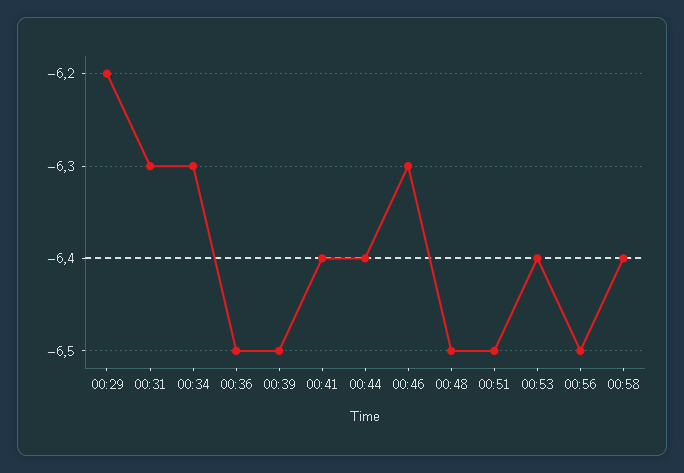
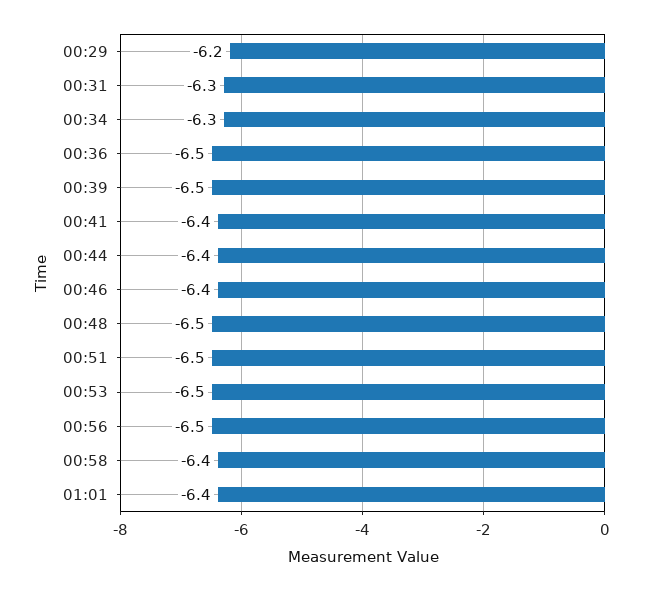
00:46: -6.3 -> -6.4
00:53: -6.4 -> -6.5
01:01: none -> -6.4

